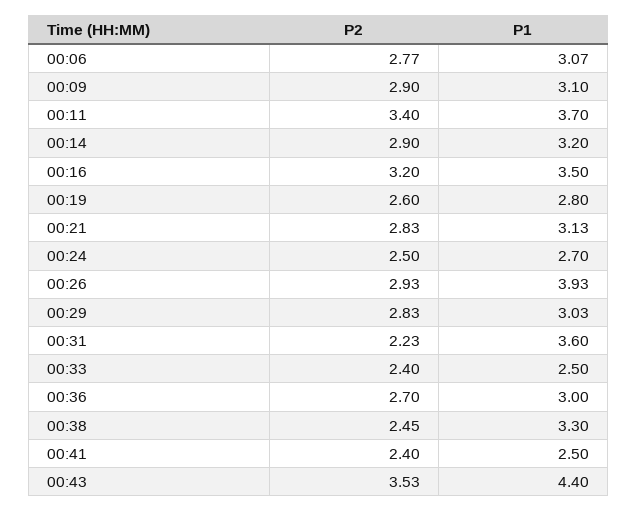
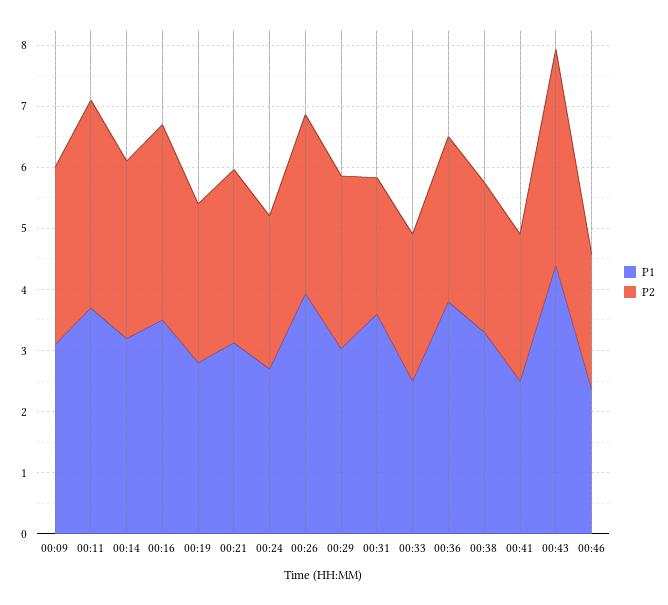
P2, 00:06: 2.77 -> none
P1, 00:06: 3.07 -> none
P1, 00:36: 3 -> 3.8
P1, 00:46: none -> 2.4
P2, 00:46: none -> 2.2

